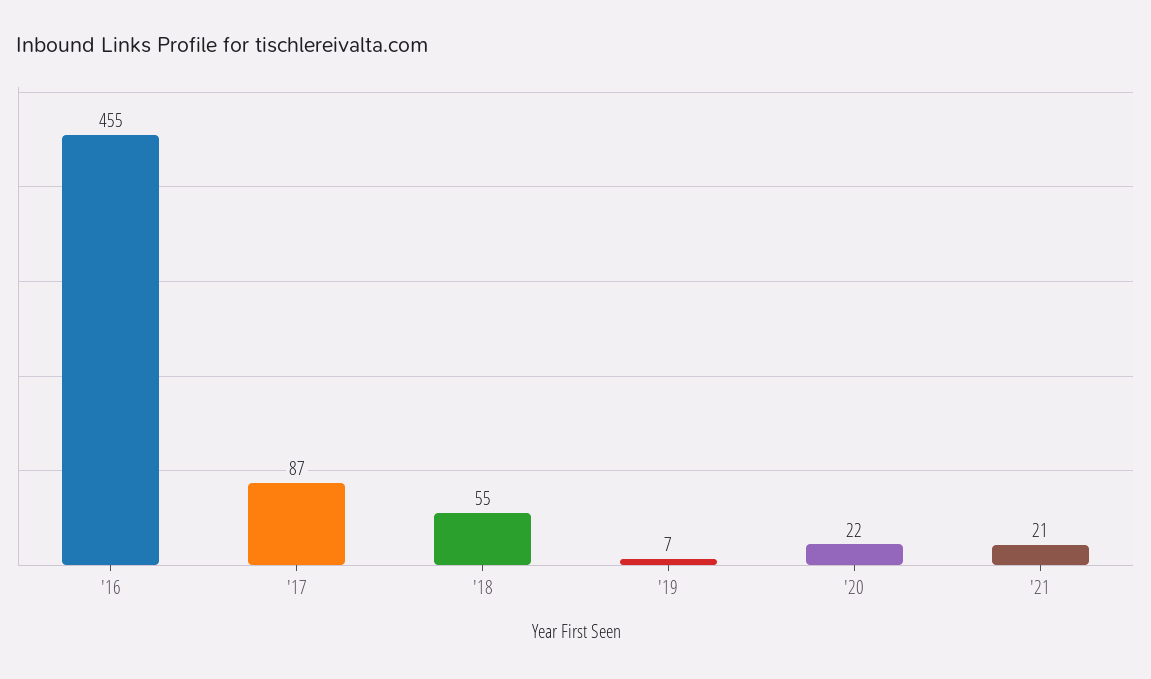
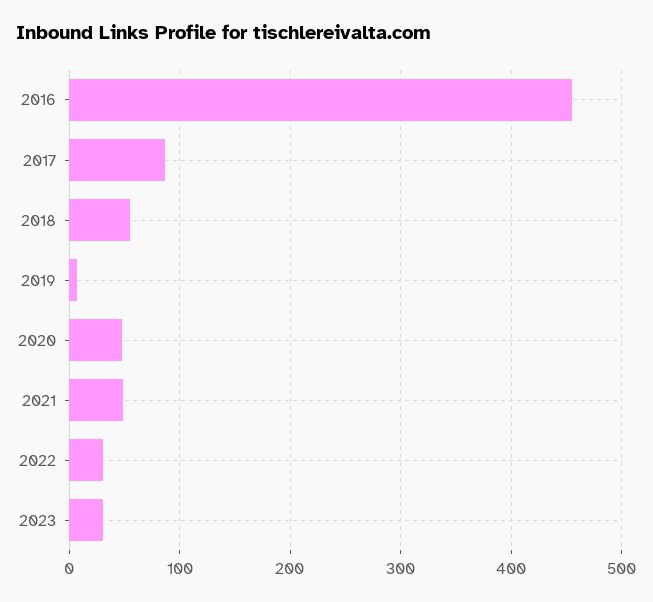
'20: 22 -> 50
'21: 21 -> 50
2022: none -> 30
2023: none -> 30

